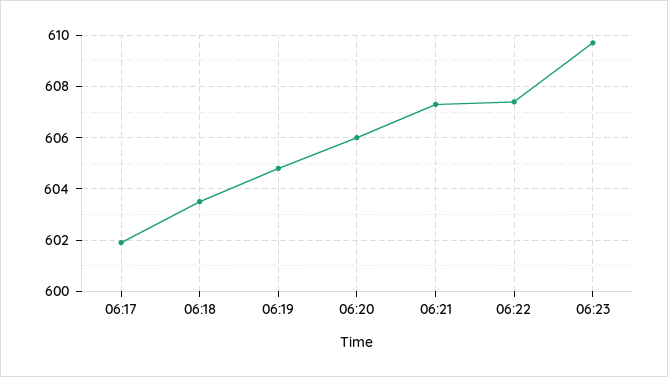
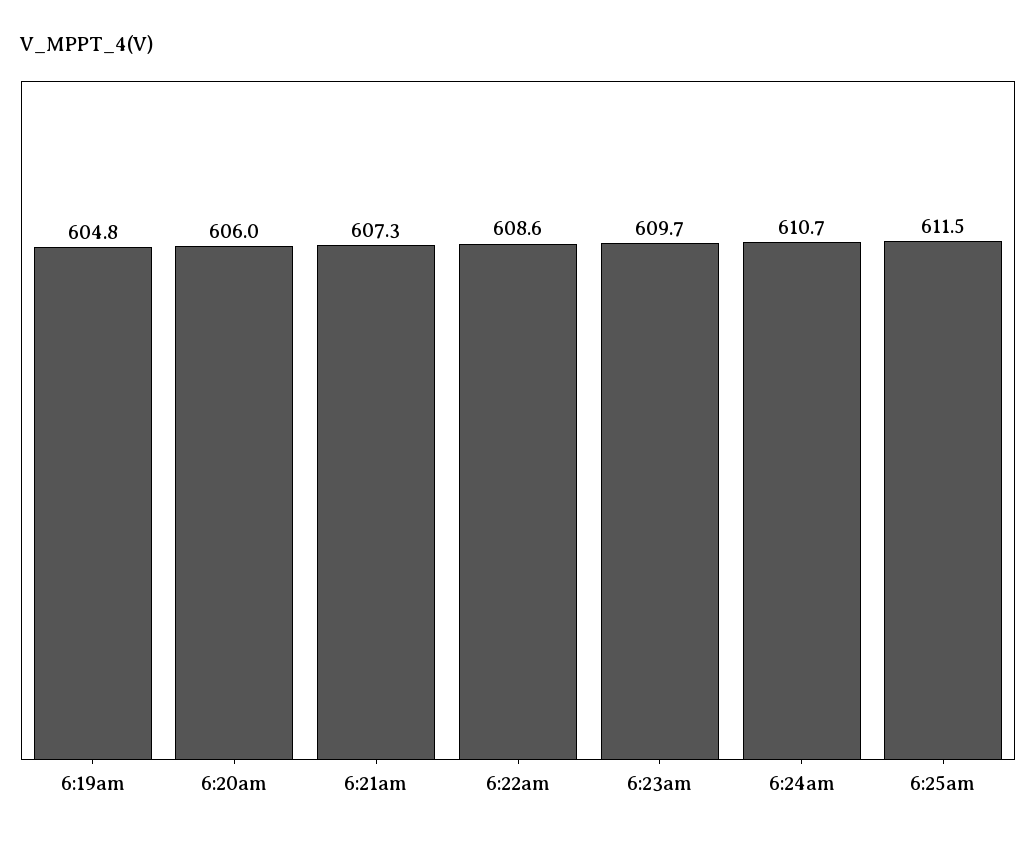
06:17: 602 -> none
06:18: 603.5 -> none
06:22: 607.5 -> 608.6
6:24am: none -> 610.7
6:25am: none -> 611.5

